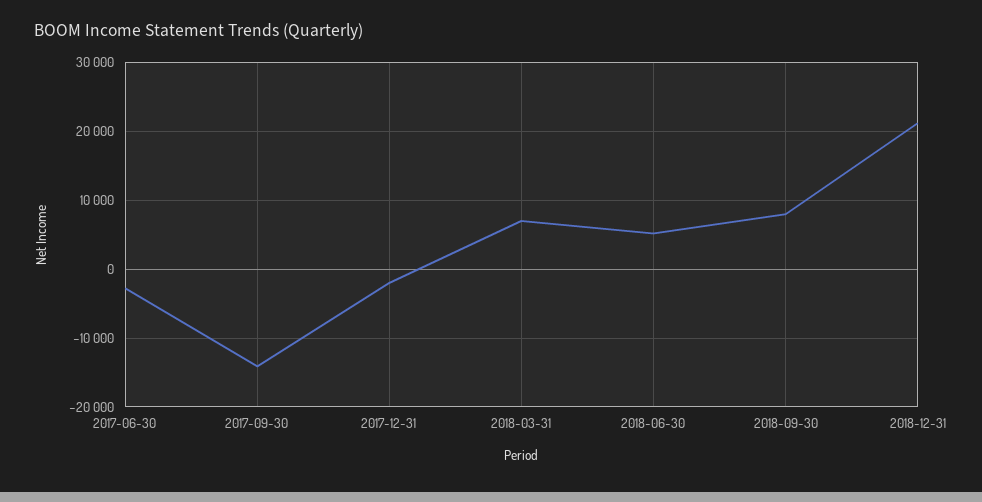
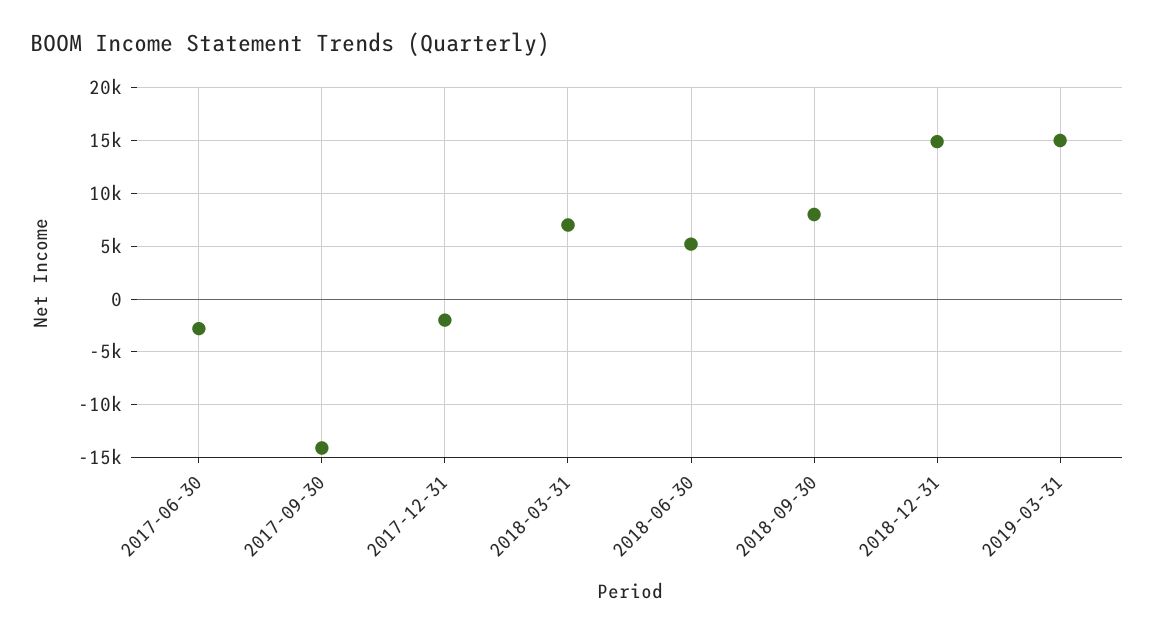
2018-12-31: 21000 -> 15000
2019-03-31: none -> 15000

